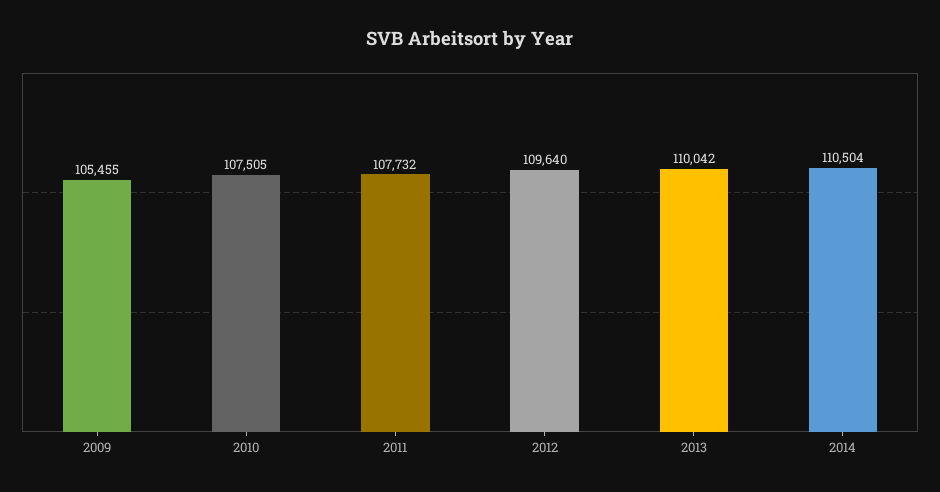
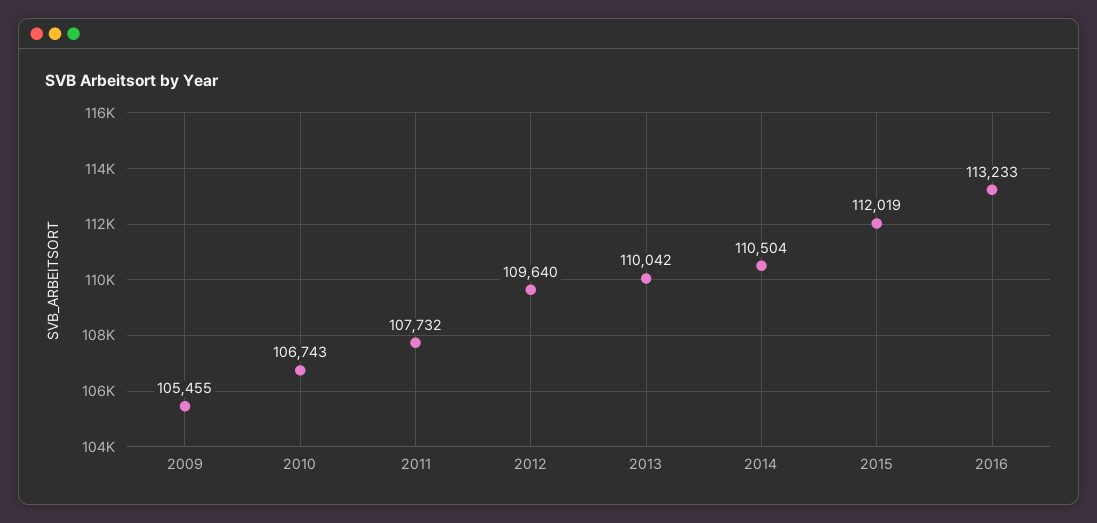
2010: 107505 -> 106743
2015: none -> 112019
2016: none -> 113233

